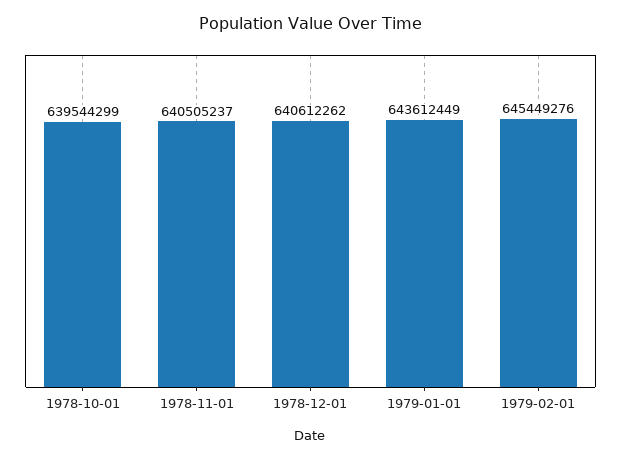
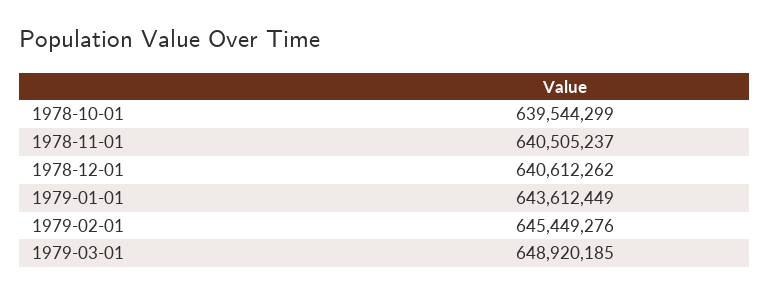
1979-03-01: none -> 648920185

